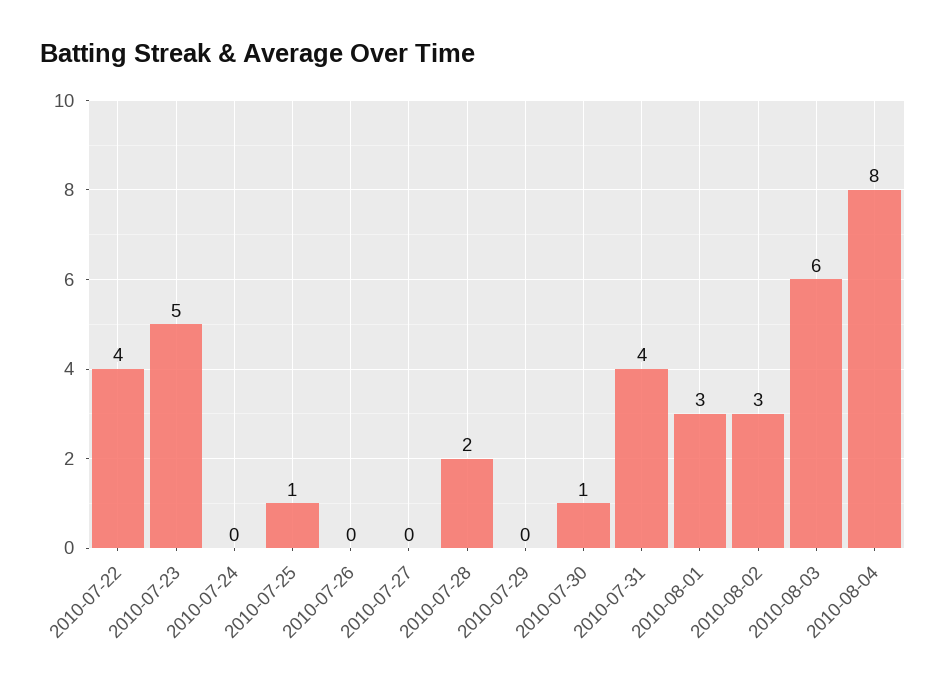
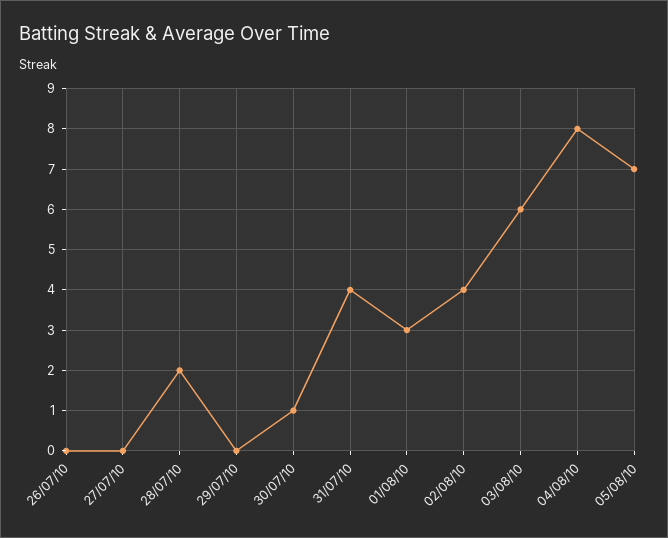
2010-07-22: 4 -> none
2010-07-23: 5 -> none
2010-07-24: 0 -> none
2010-07-25: 1 -> none
2010-08-02: 3 -> 4
05/08/10: none -> 7

